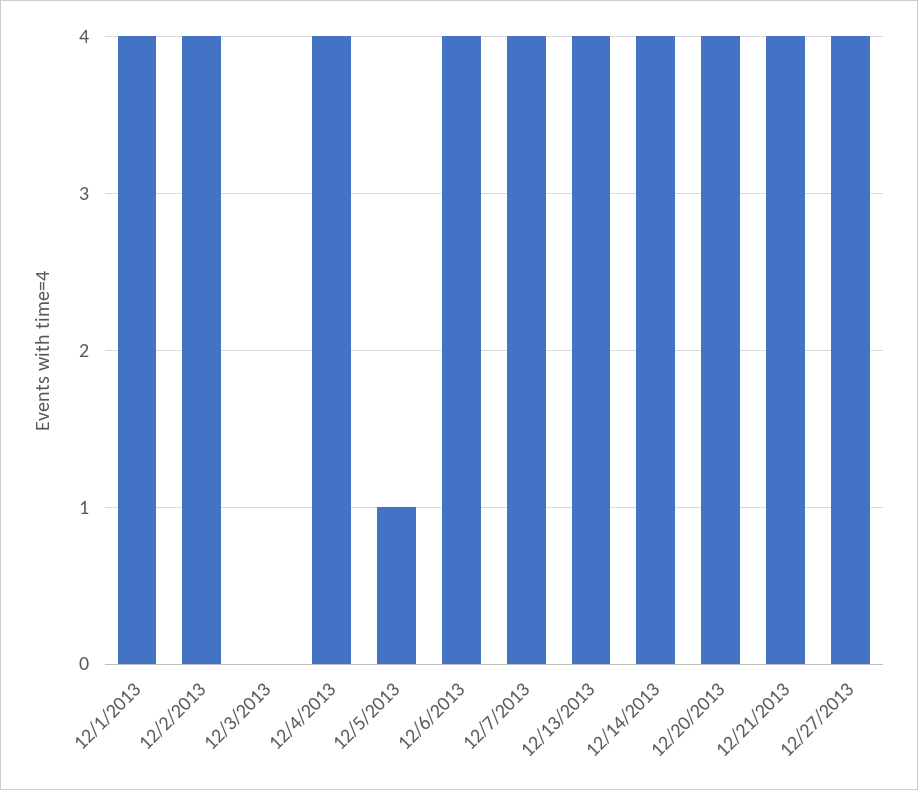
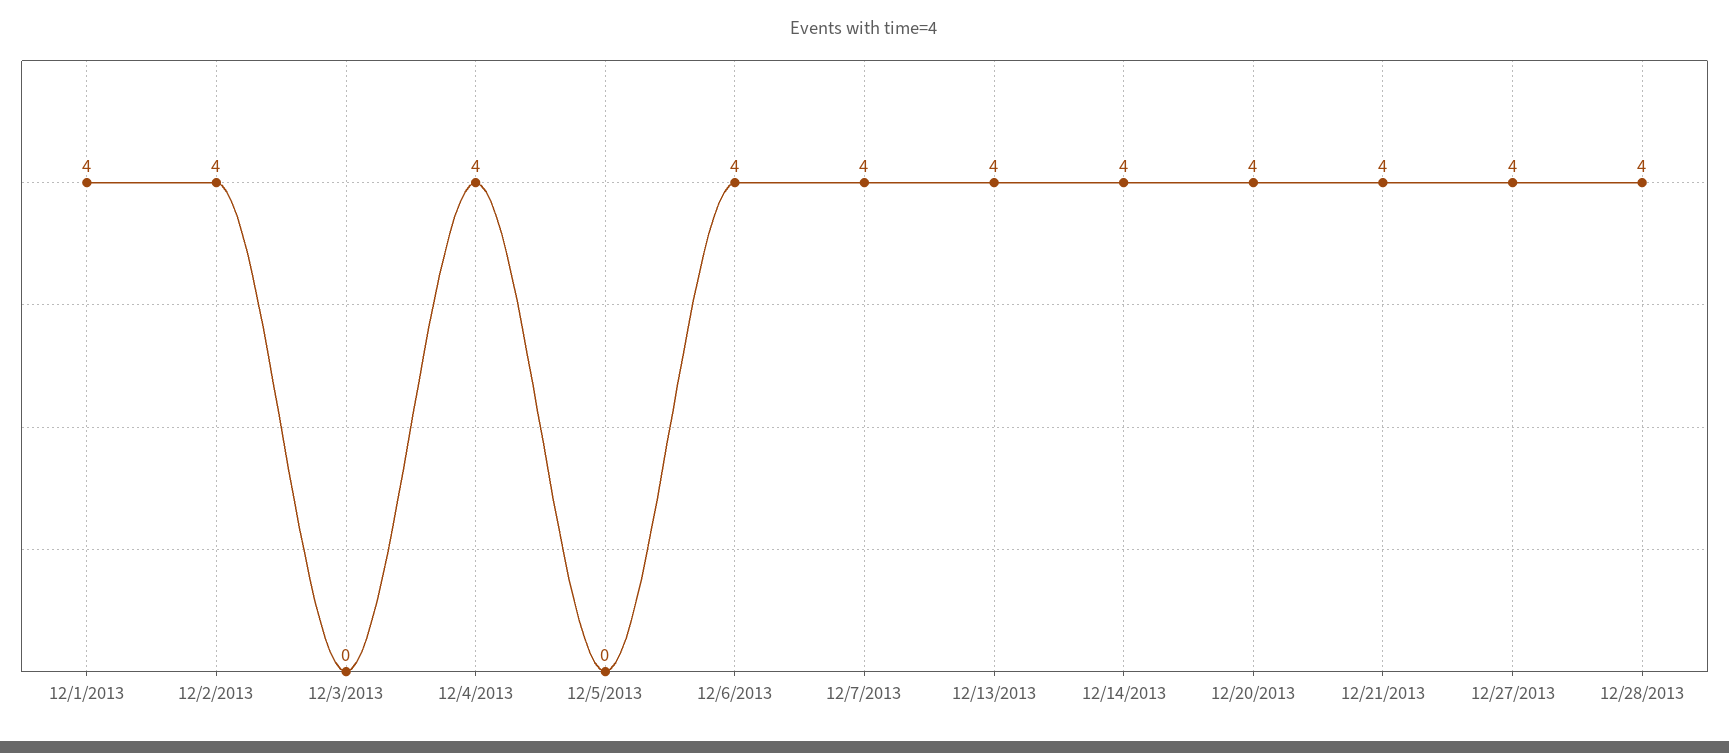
12/5/2013: 1 -> 0
12/28/2013: none -> 4

